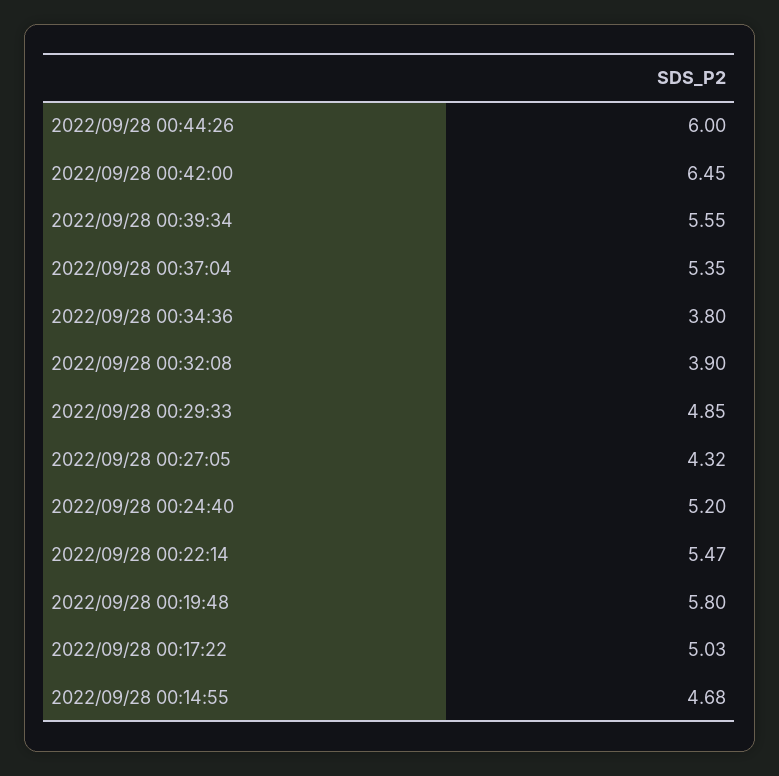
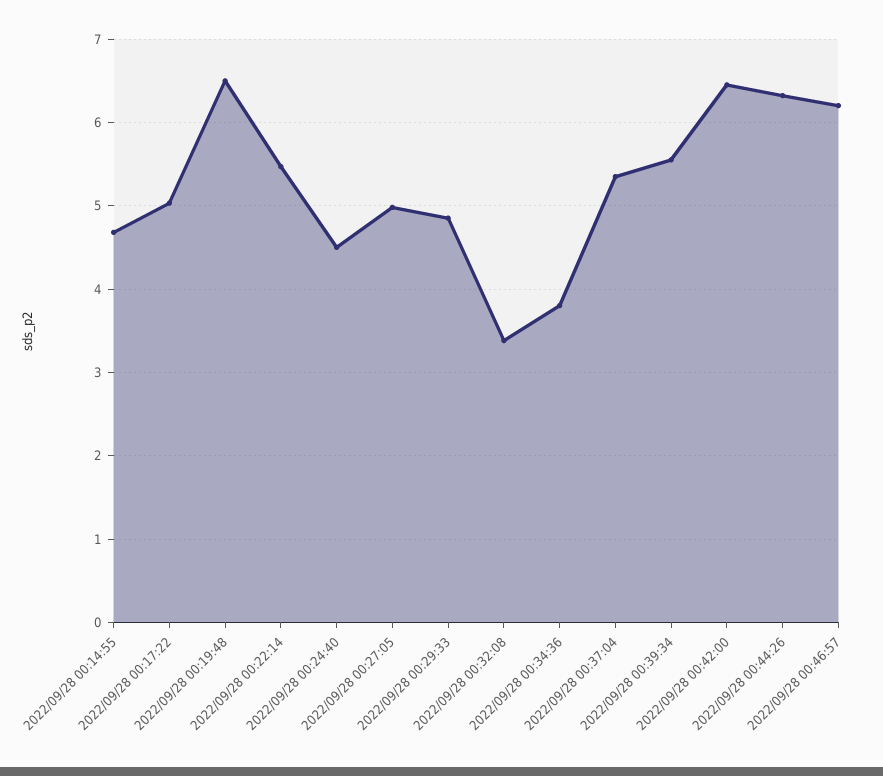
2022/09/28 00:44:26: 6 -> 6.3
2022/09/28 00:32:08: 3.9 -> 3.4
2022/09/28 00:27:05: 4.32 -> 5
2022/09/28 00:24:40: 5.2 -> 4.5
2022/09/28 00:19:48: 5.8 -> 6.5
2022/09/28 00:46:57: none -> 6.2

